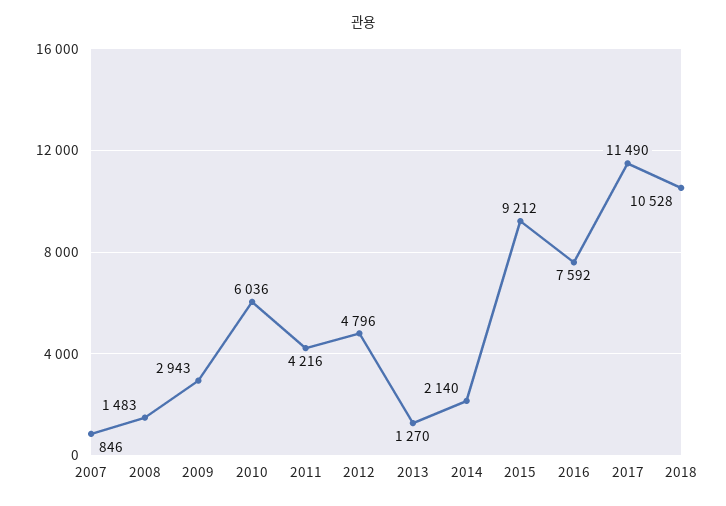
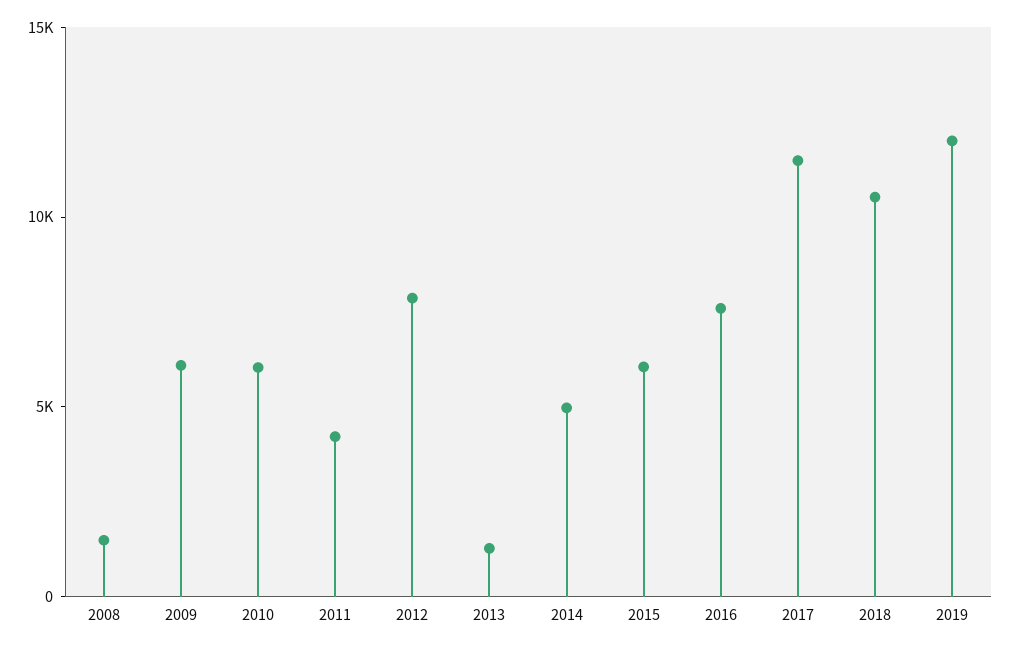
2007: 846 -> none
2009: 2943 -> 6000
2012: 4796 -> 8000
2014: 2140 -> 5000
2015: 9212 -> 6000
2019: none -> 12000

